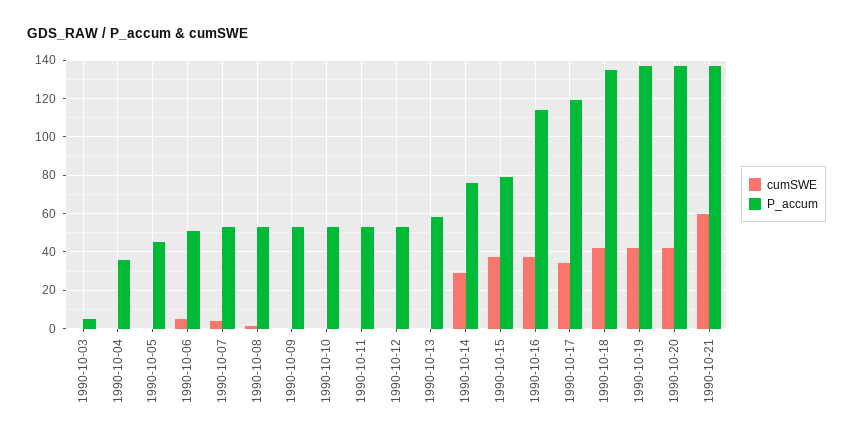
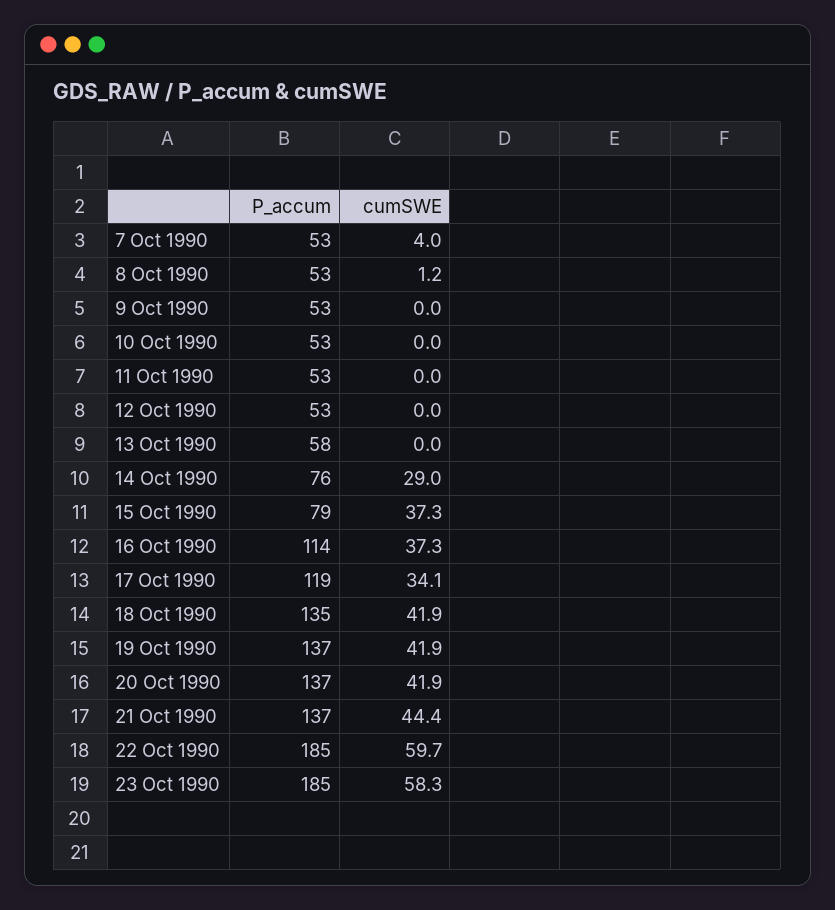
cumSWE, 1990-10-03: 0 -> none
P_accum, 1990-10-03: 5 -> none
cumSWE, 1990-10-04: 0 -> none
P_accum, 1990-10-04: 35 -> none
cumSWE, 1990-10-05: 0 -> none
P_accum, 1990-10-05: 45 -> none
cumSWE, 1990-10-06: 5 -> none
P_accum, 1990-10-06: 50 -> none
cumSWE, 1990-10-21: 60 -> 44.4
P_accum, 22 Oct 1990: none -> 185
cumSWE, 22 Oct 1990: none -> 59.7
P_accum, 23 Oct 1990: none -> 185
cumSWE, 23 Oct 1990: none -> 58.3

